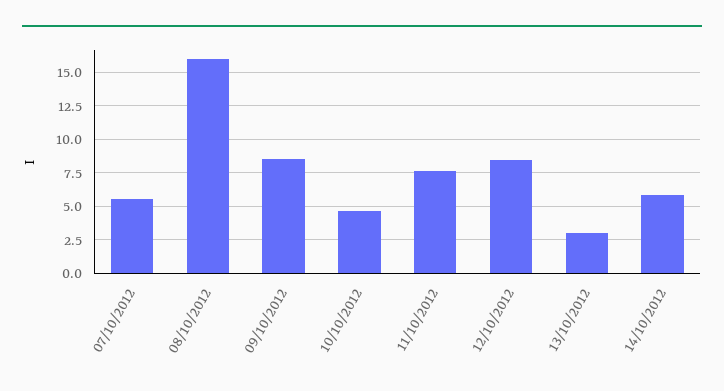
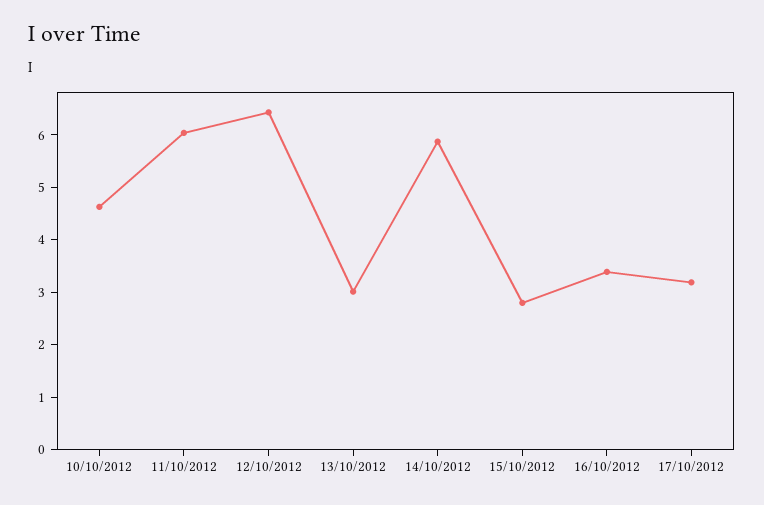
07/10/2012: 5.5 -> none
08/10/2012: 16 -> none
09/10/2012: 8.5 -> none
11/10/2012: 7.5 -> 6
12/10/2012: 8.5 -> 6.4
15/10/2012: none -> 2.8
16/10/2012: none -> 3.4
17/10/2012: none -> 3.2

